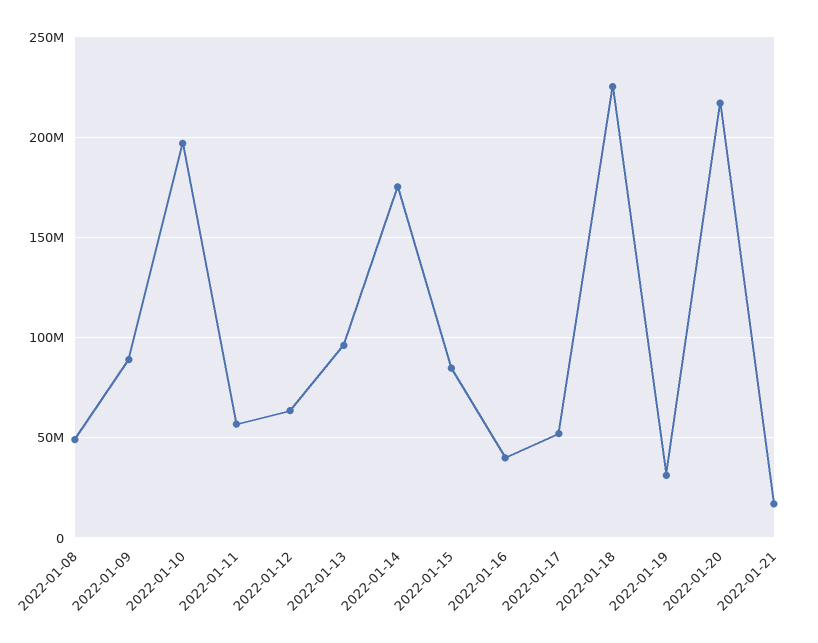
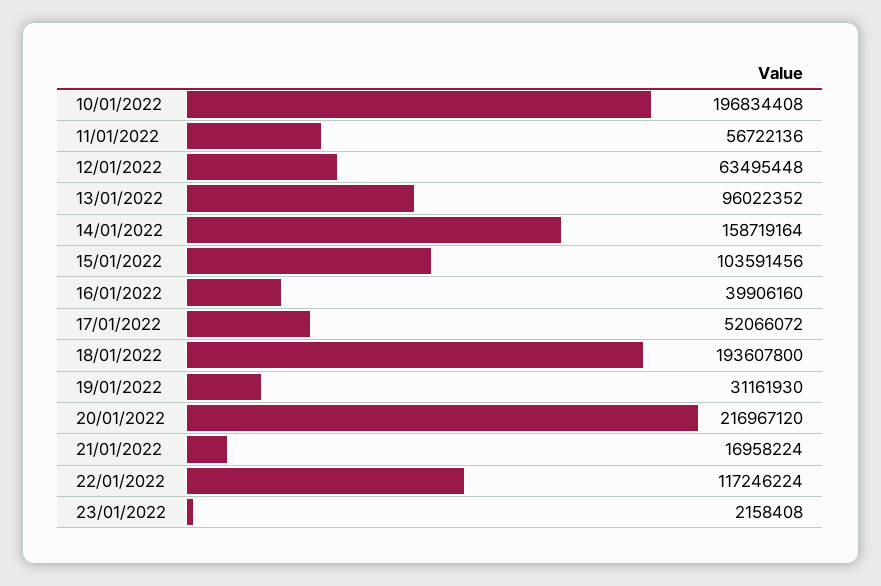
2022-01-08: 50000000 -> none
2022-01-09: 90000000 -> none
2022-01-14: 175000000 -> 158719164
2022-01-15: 85000000 -> 103591456
2022-01-18: 225000000 -> 193607800
22/01/2022: none -> 117246224
23/01/2022: none -> 2158408

